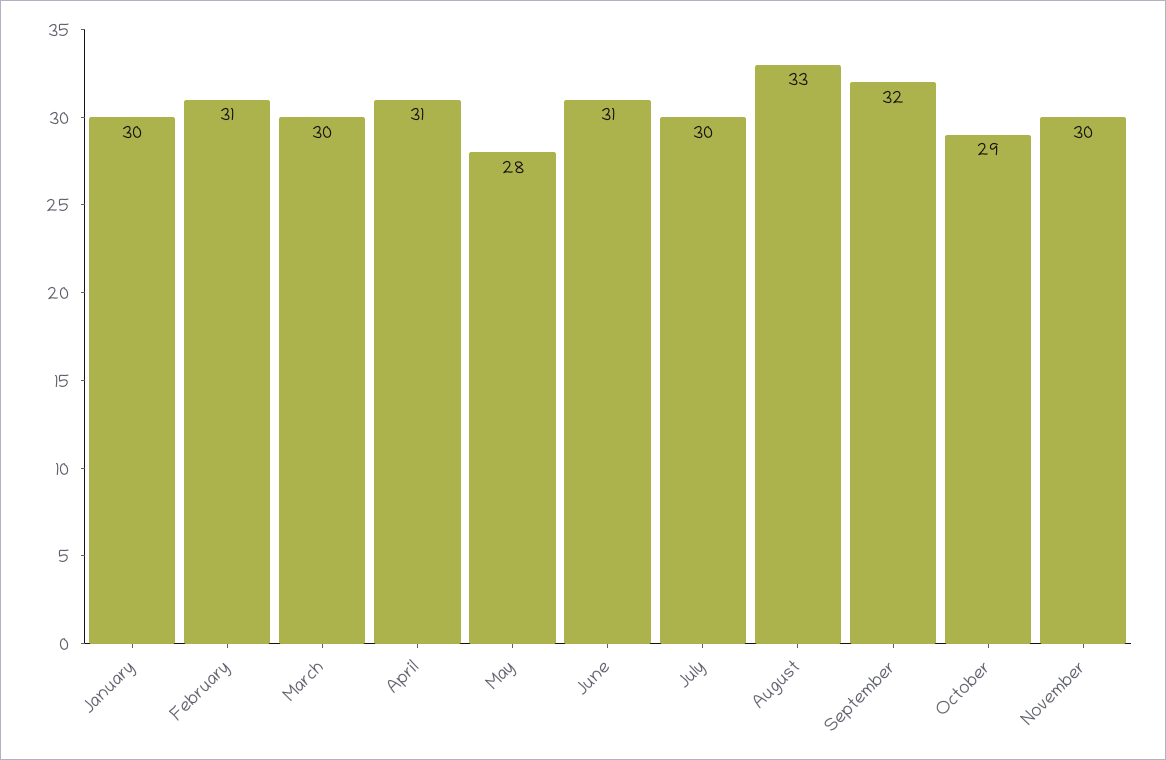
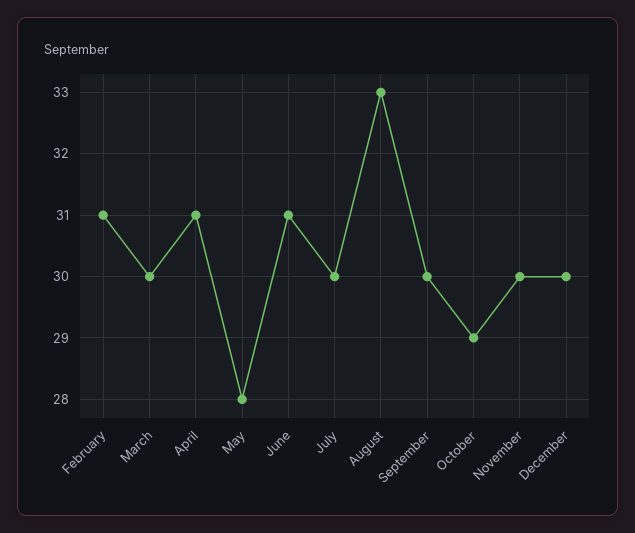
January: 30 -> none
September: 32 -> 30
December: none -> 30

